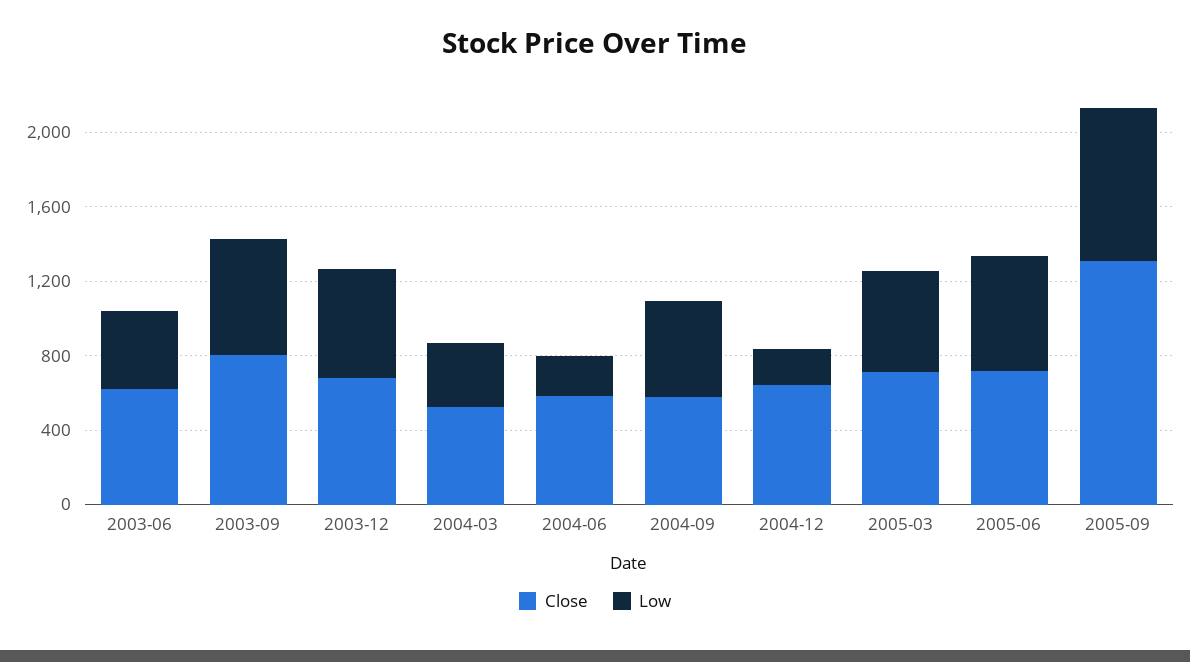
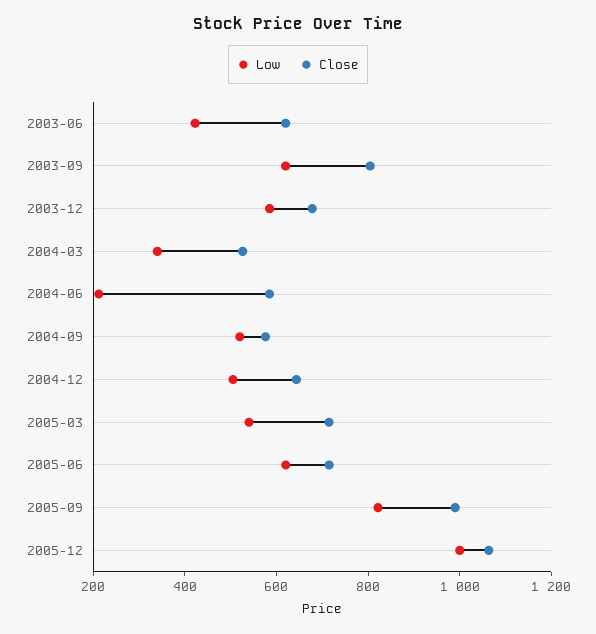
Low, 2004-12: 200 -> 500
Close, 2005-09: 1300 -> 1000
Low, 2005-12: none -> 1000
Close, 2005-12: none -> 1050

